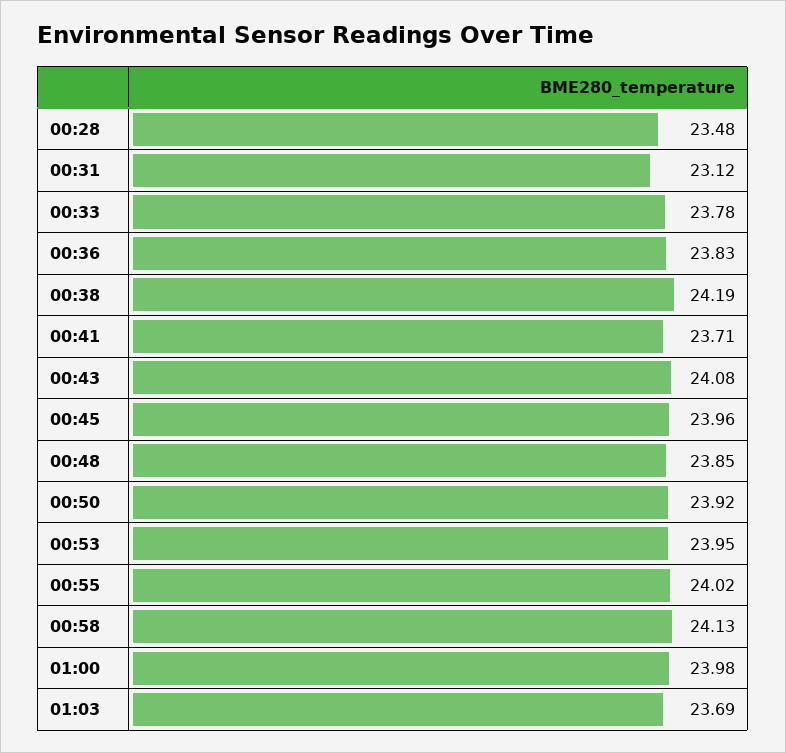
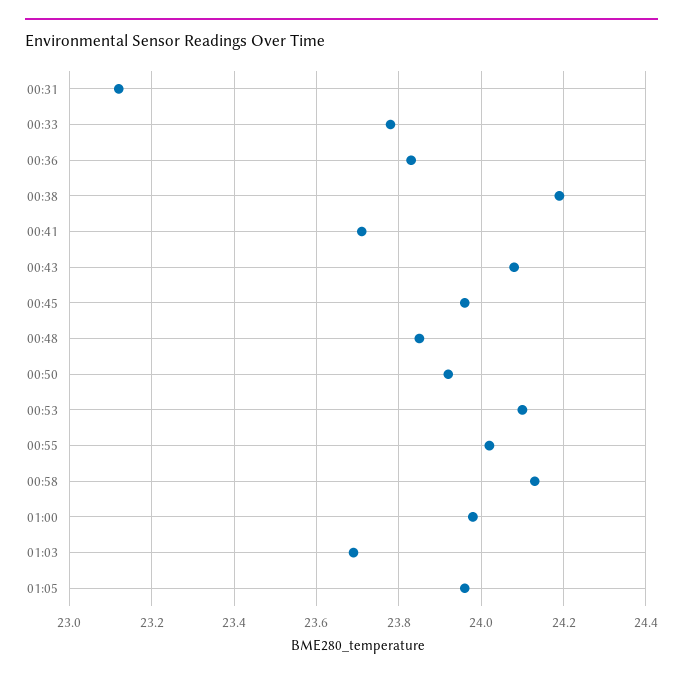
00:28: 23.48 -> none
00:53: 23.95 -> 24.1
01:05: none -> 23.95

